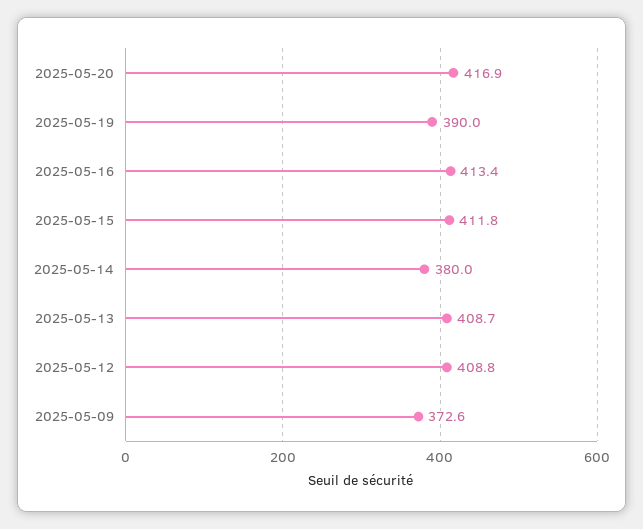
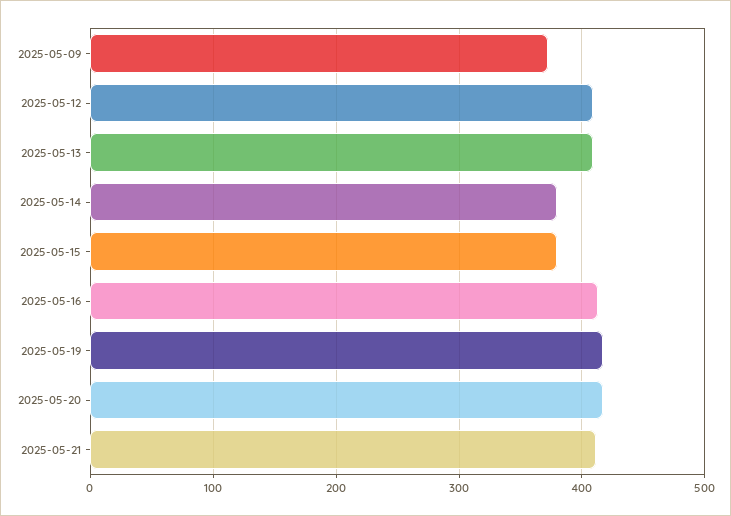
2025-05-19: 390 -> 420
2025-05-15: 411.8 -> 380
2025-05-21: none -> 410

